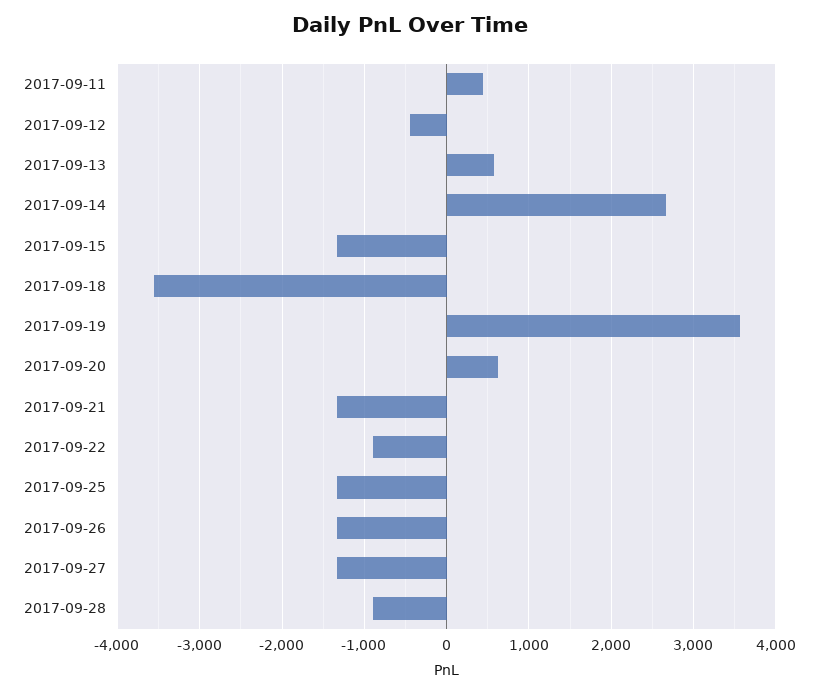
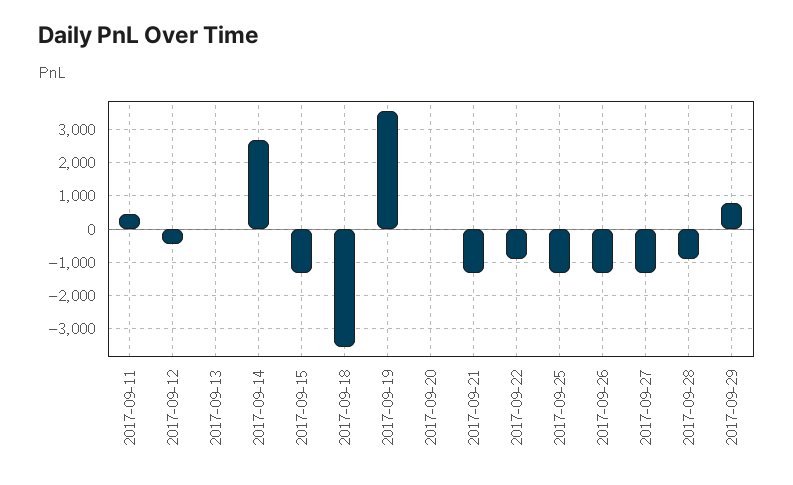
2017-09-13: 600 -> 0
2017-09-20: 600 -> 0
2017-09-29: none -> 800

